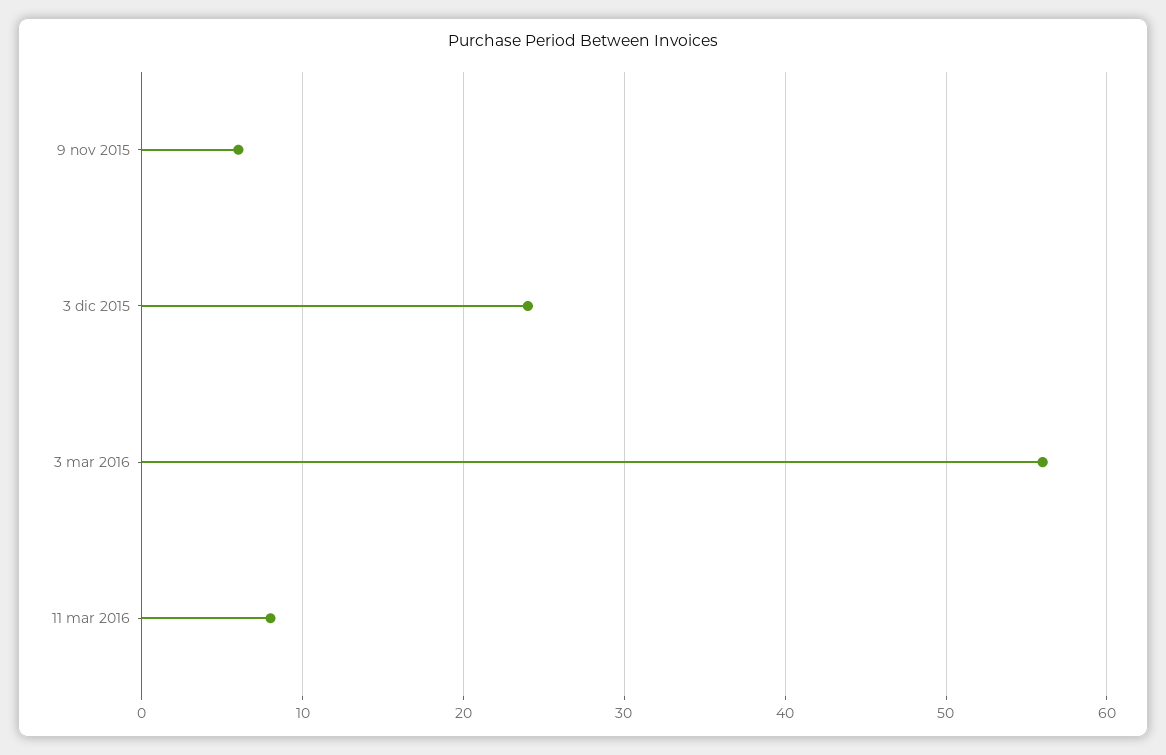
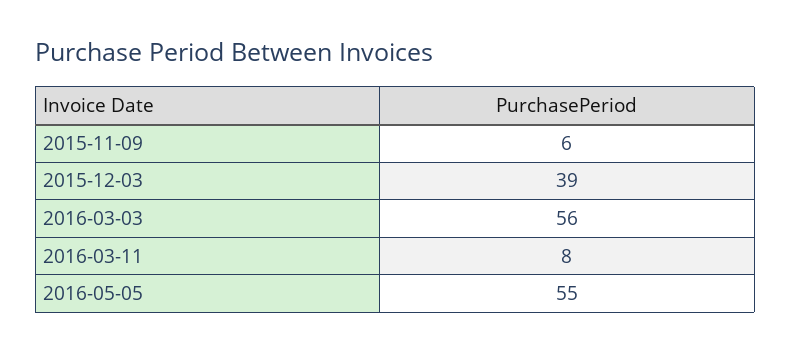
3 dic 2015: 24 -> 39
2016-05-05: none -> 55

